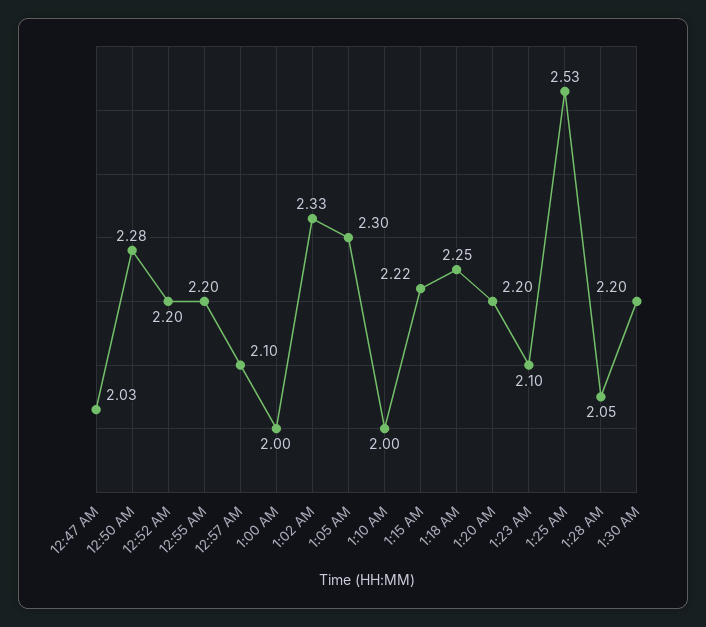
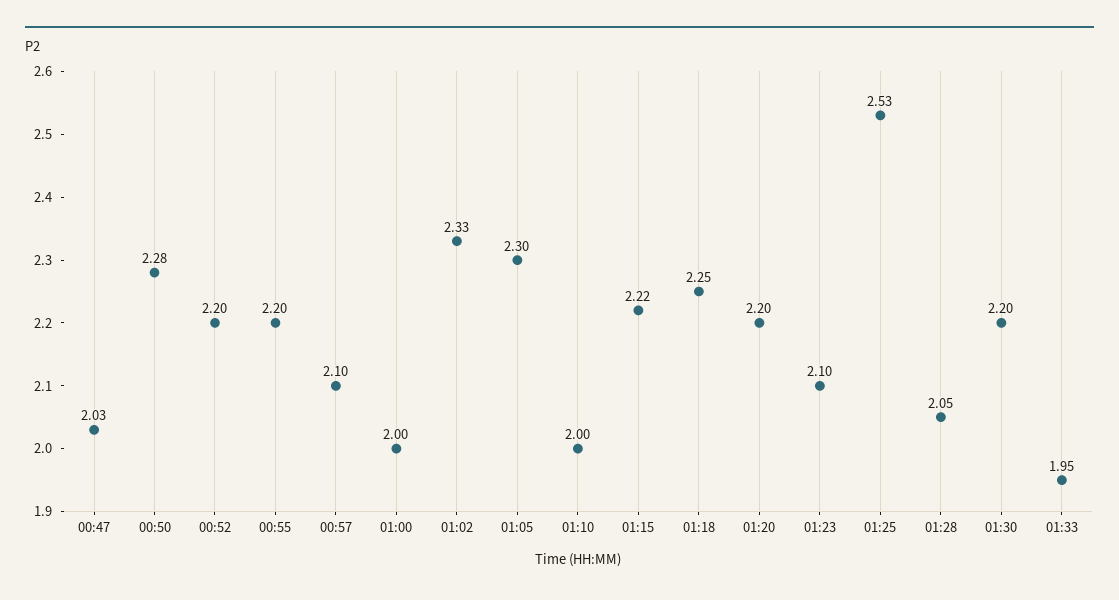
01:33: none -> 1.95

